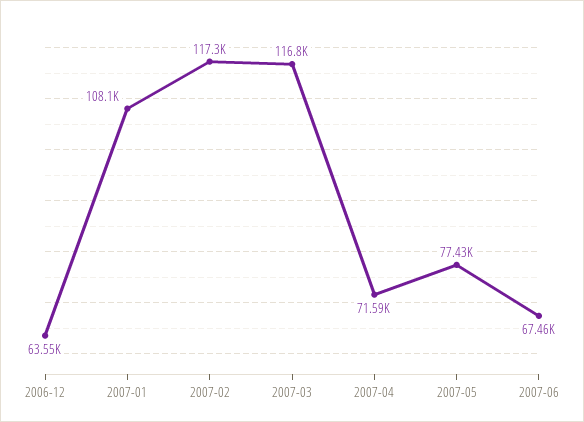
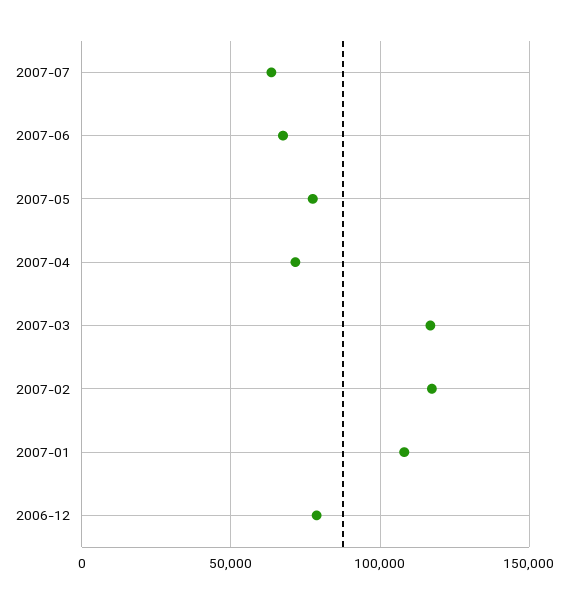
2006-12: 63550 -> 80000
2007-07: none -> 65000

